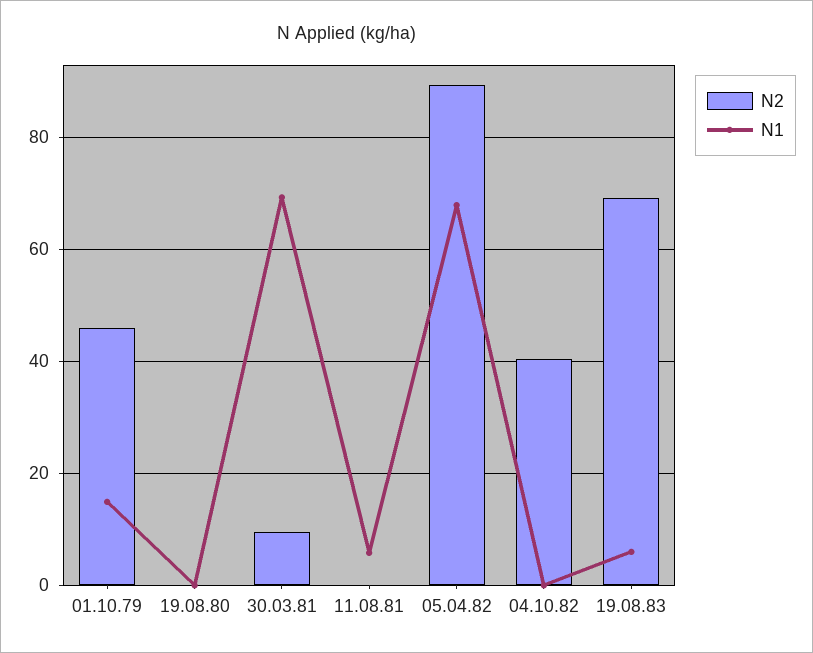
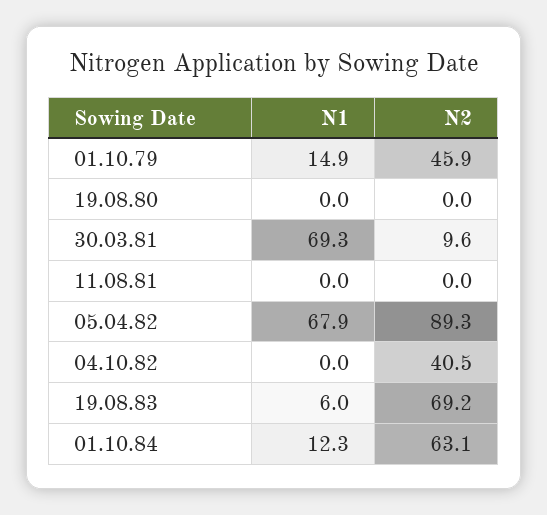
N1, 11.08.81: 6 -> 0
N1, 01.10.84: none -> 12.3
N2, 01.10.84: none -> 63.1

